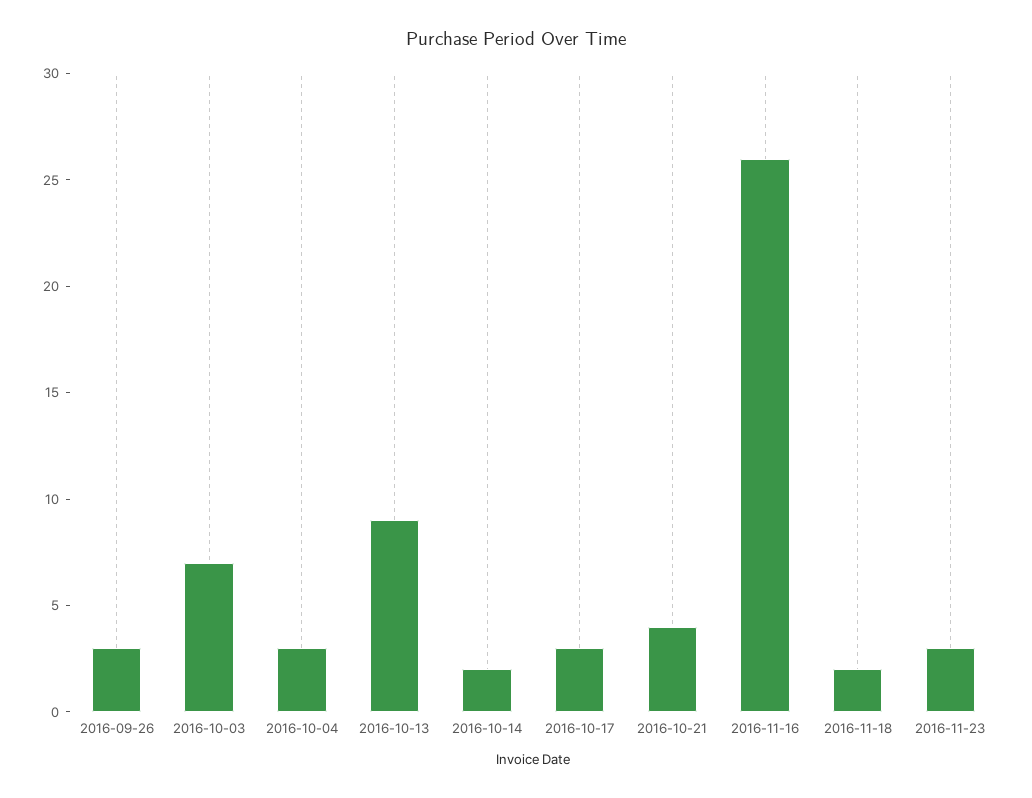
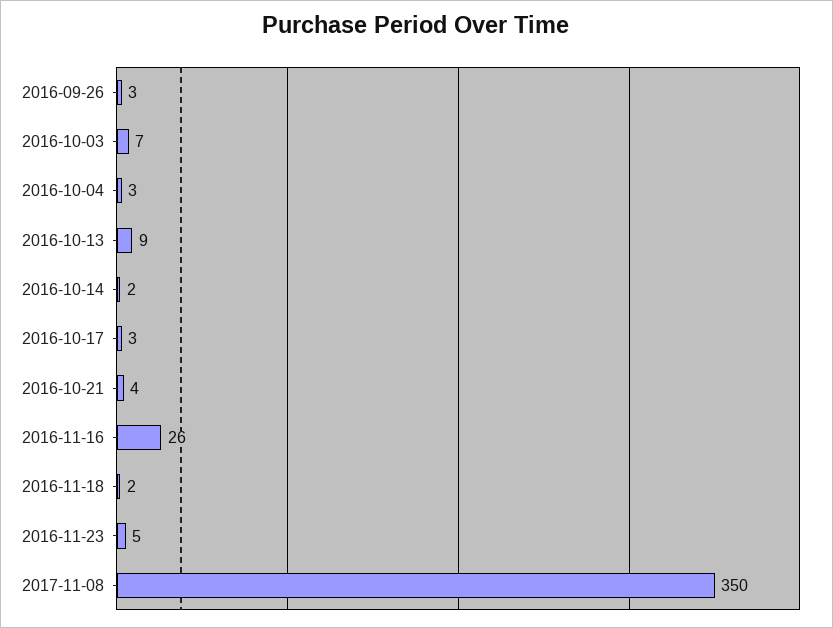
2016-11-23: 3 -> 5
2017-11-08: none -> 350

